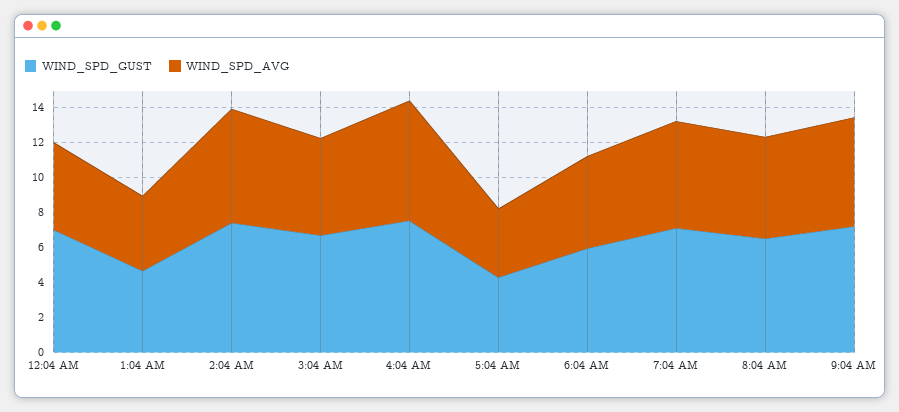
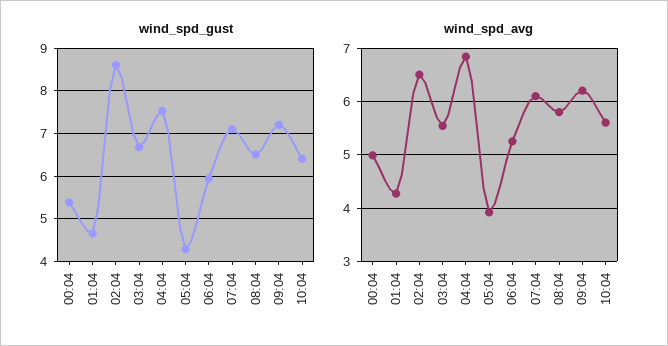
WIND_SPD_GUST, 12:04 AM: 7 -> 5.4
WIND_SPD_GUST, 2:04 AM: 7.5 -> 8.6
WIND_SPD_GUST, 10:04: none -> 6.4
WIND_SPD_AVG, 10:04: none -> 5.6

